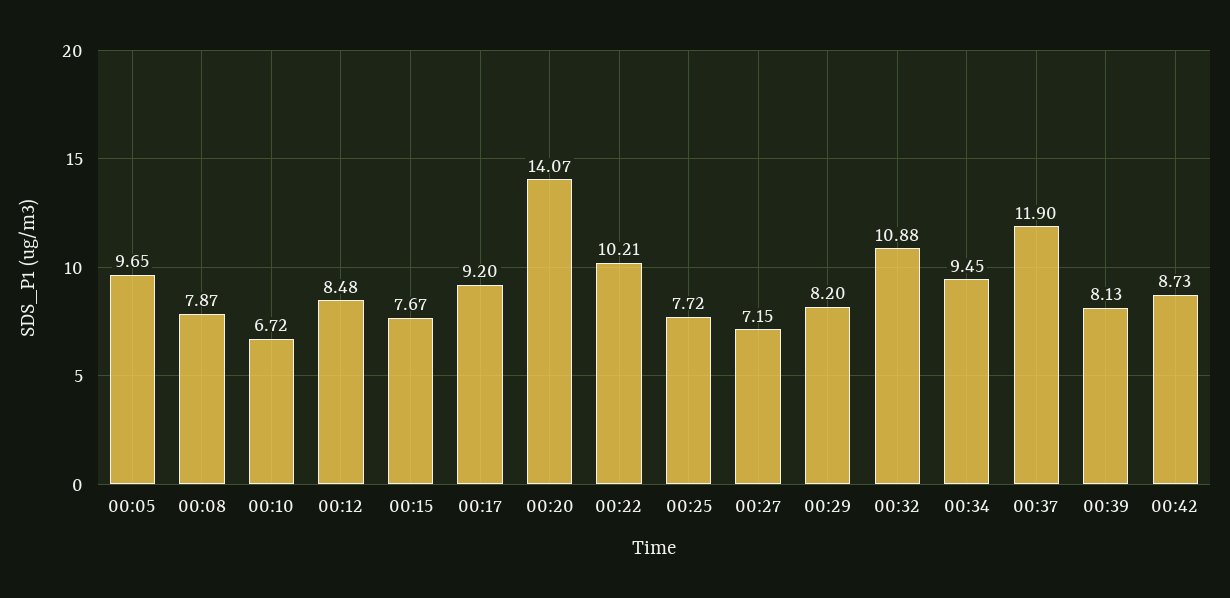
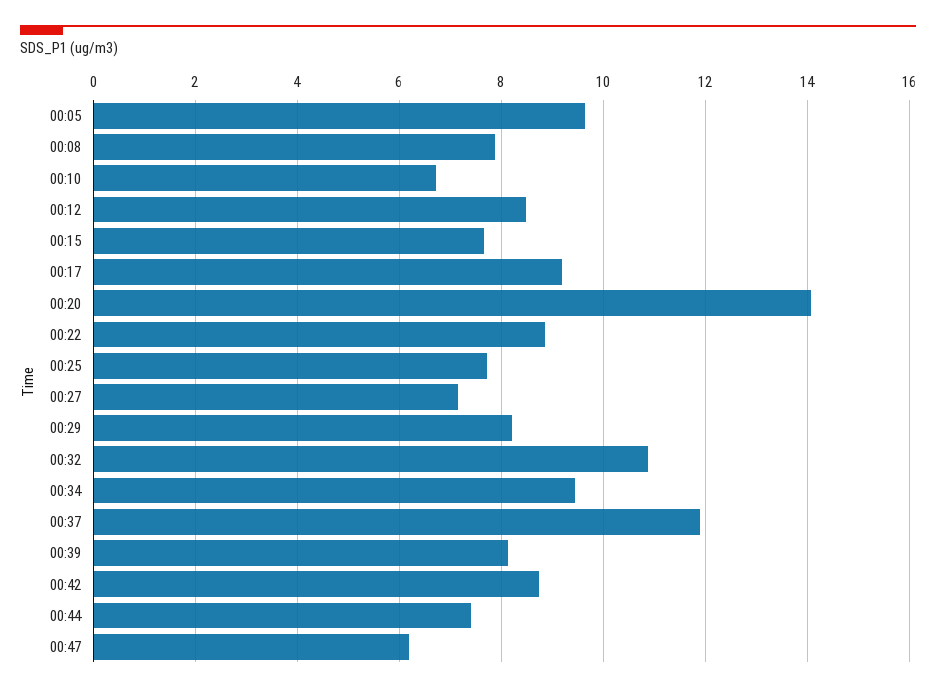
00:22: 10.21 -> 8.8
00:44: none -> 7.4
00:47: none -> 6.2

